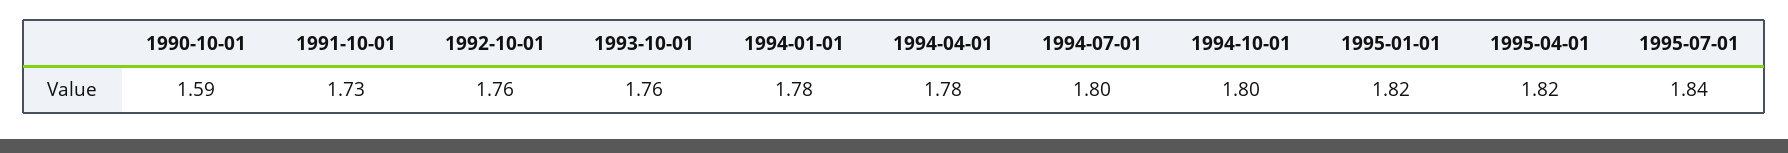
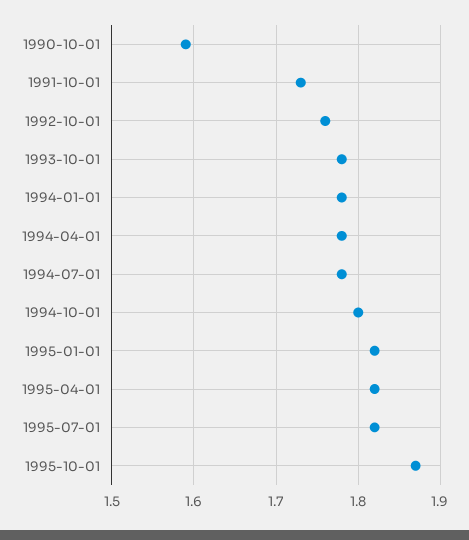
1993-10-01: 1.76 -> 1.78
1994-07-01: 1.8 -> 1.78
1995-07-01: 1.84 -> 1.82
1995-10-01: none -> 1.87

